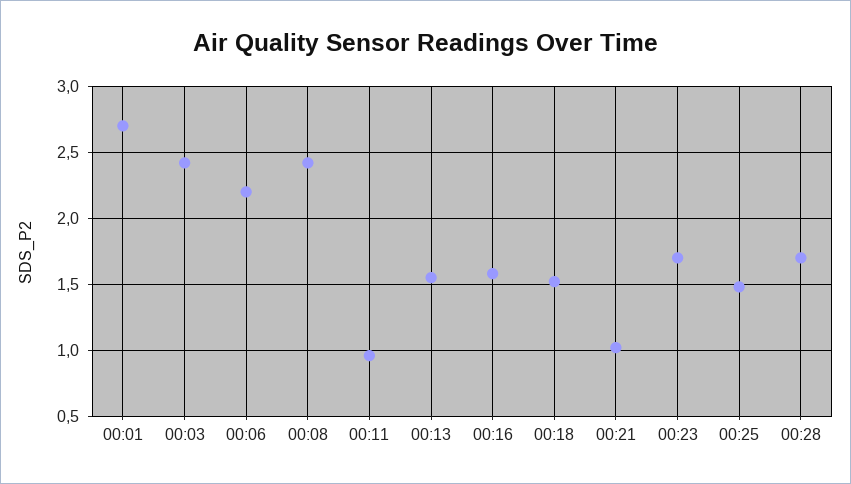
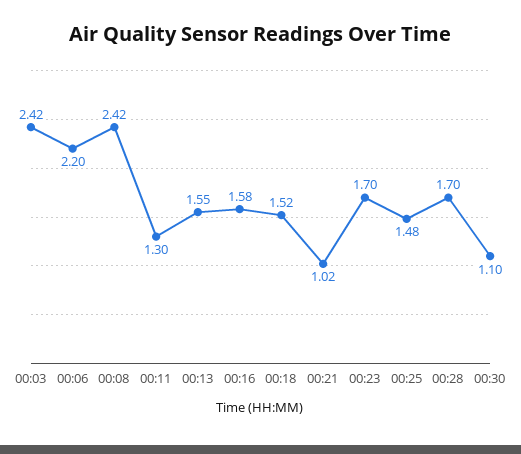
00:01: 2.7 -> none
00:11: 0.95 -> 1.3
00:30: none -> 1.1

